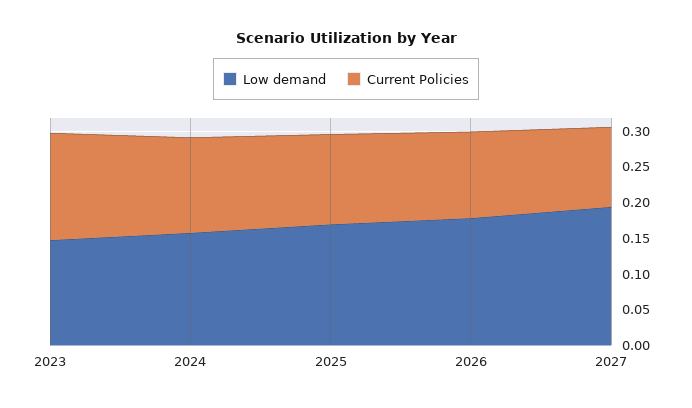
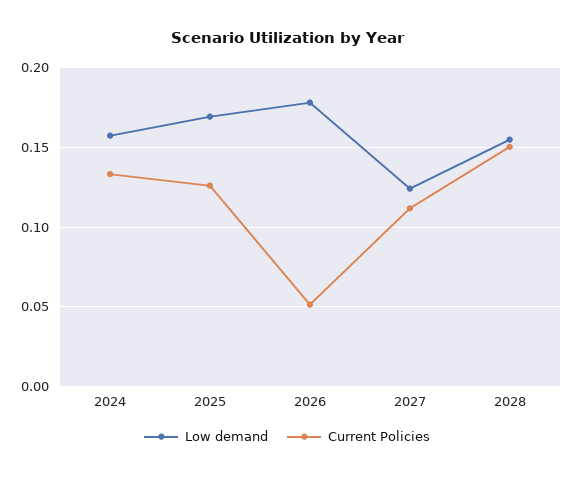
Low demand, 2023: 0.15 -> none
Current Policies, 2023: 0.15 -> none
Current Policies, 2026: 0.125 -> 0.05
Low demand, 2027: 0.2 -> 0.125
Low demand, 2028: none -> 0.155
Current Policies, 2028: none -> 0.15

